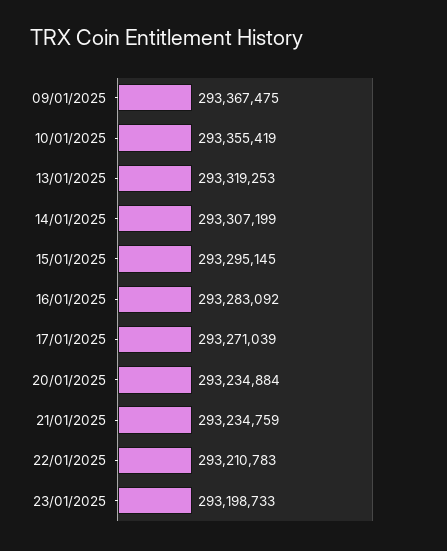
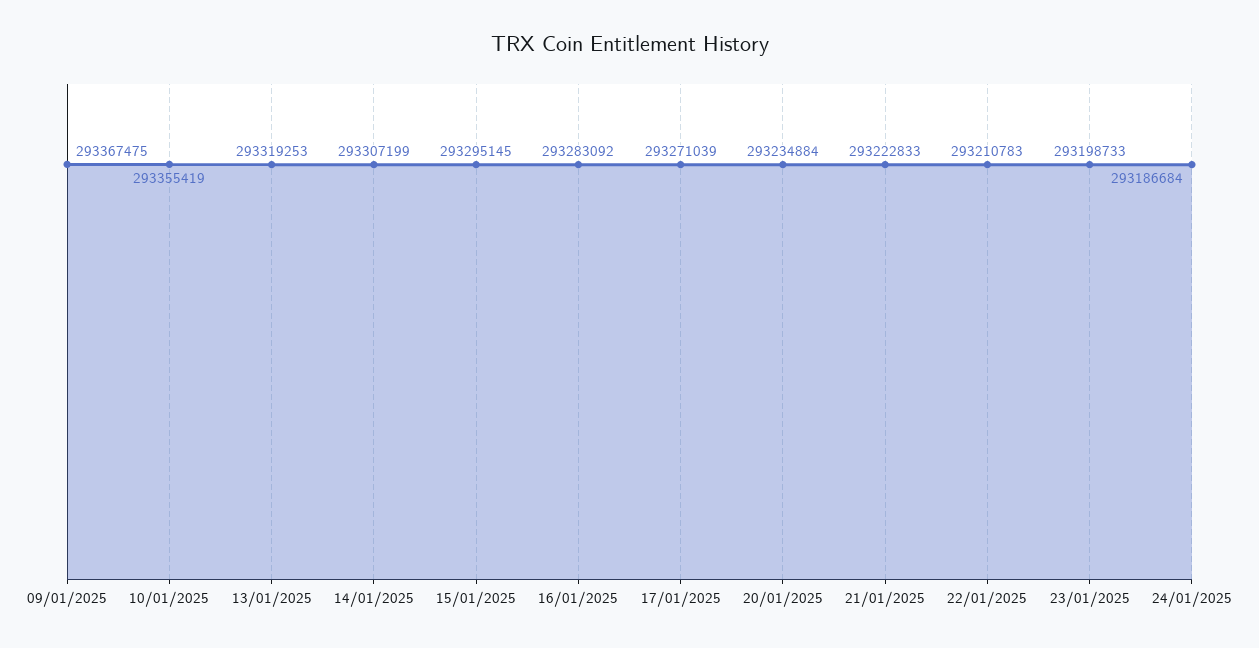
21/01/2025: 293234759 -> 293222833
24/01/2025: none -> 293186684

